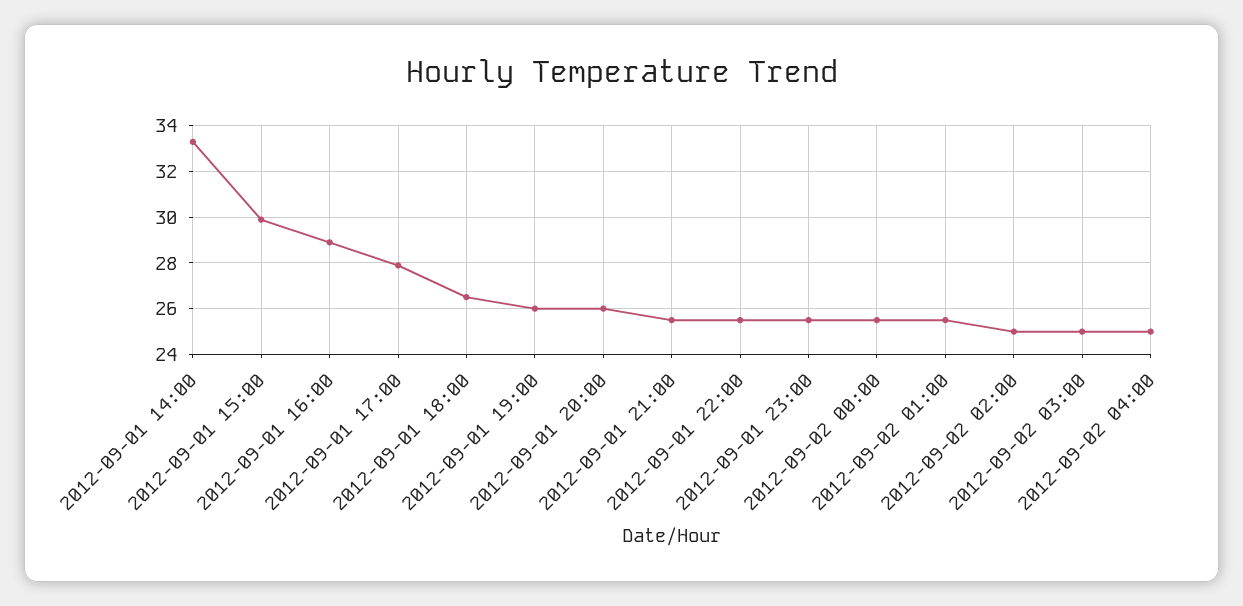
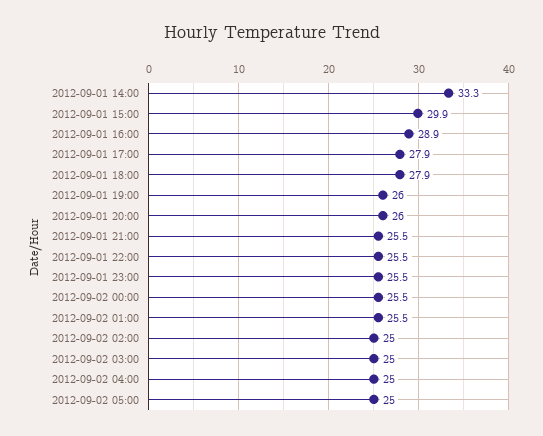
2012-09-01 18:00: 26.5 -> 27.9
2012-09-02 05:00: none -> 25

